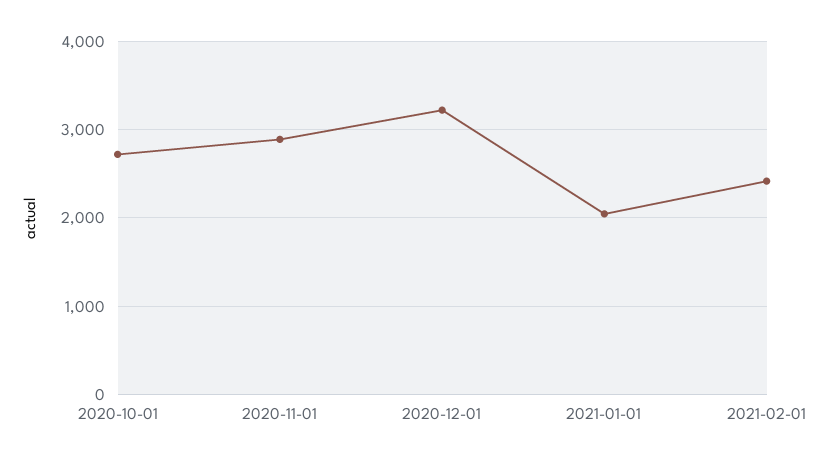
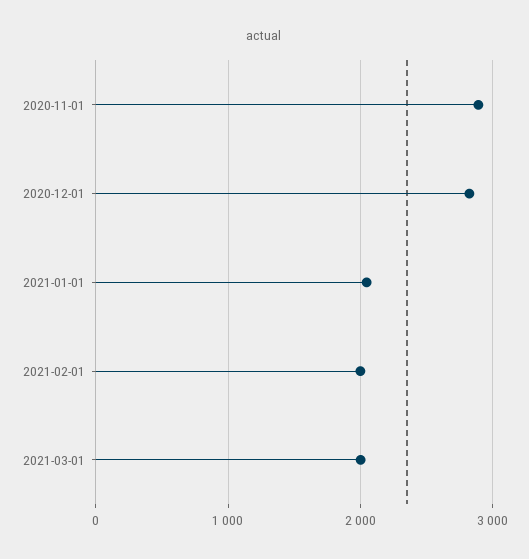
2020-10-01: 2700 -> none
2020-12-01: 3200 -> 2800
2021-02-01: 2400 -> 2000
2021-03-01: none -> 2000

